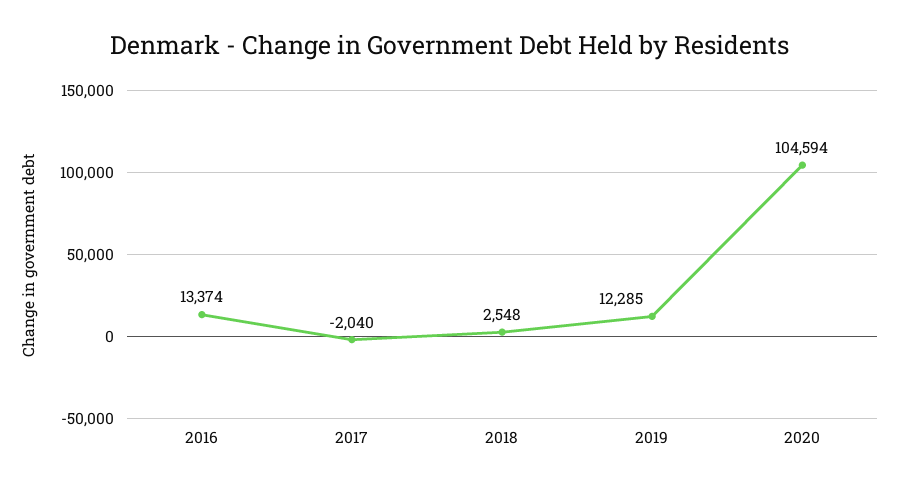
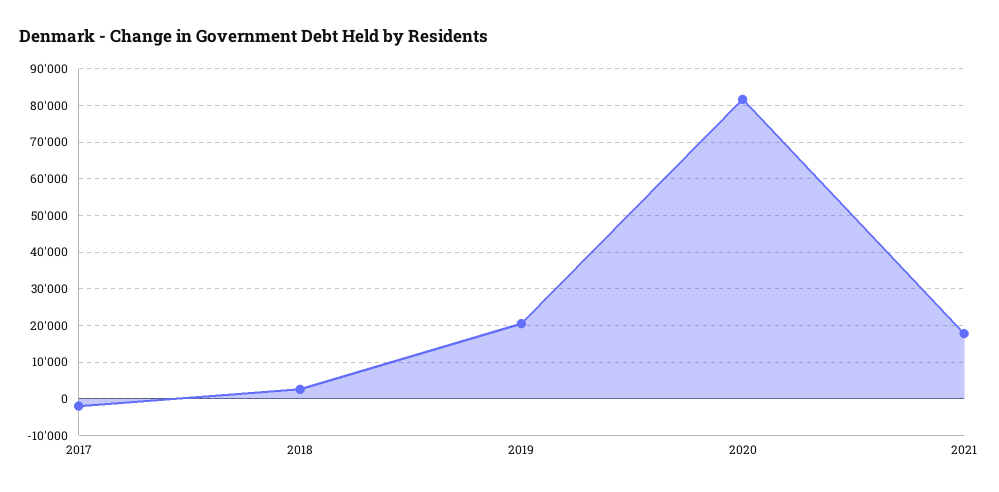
2016: 13374 -> none
2019: 12285 -> 20000
2020: 104594 -> 82000
2021: none -> 18000

